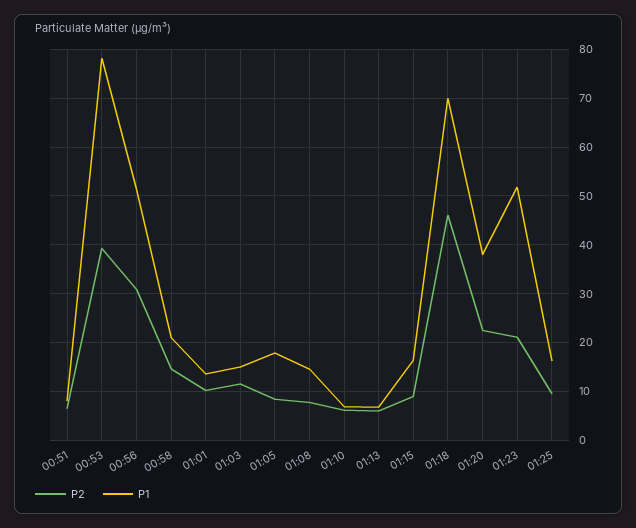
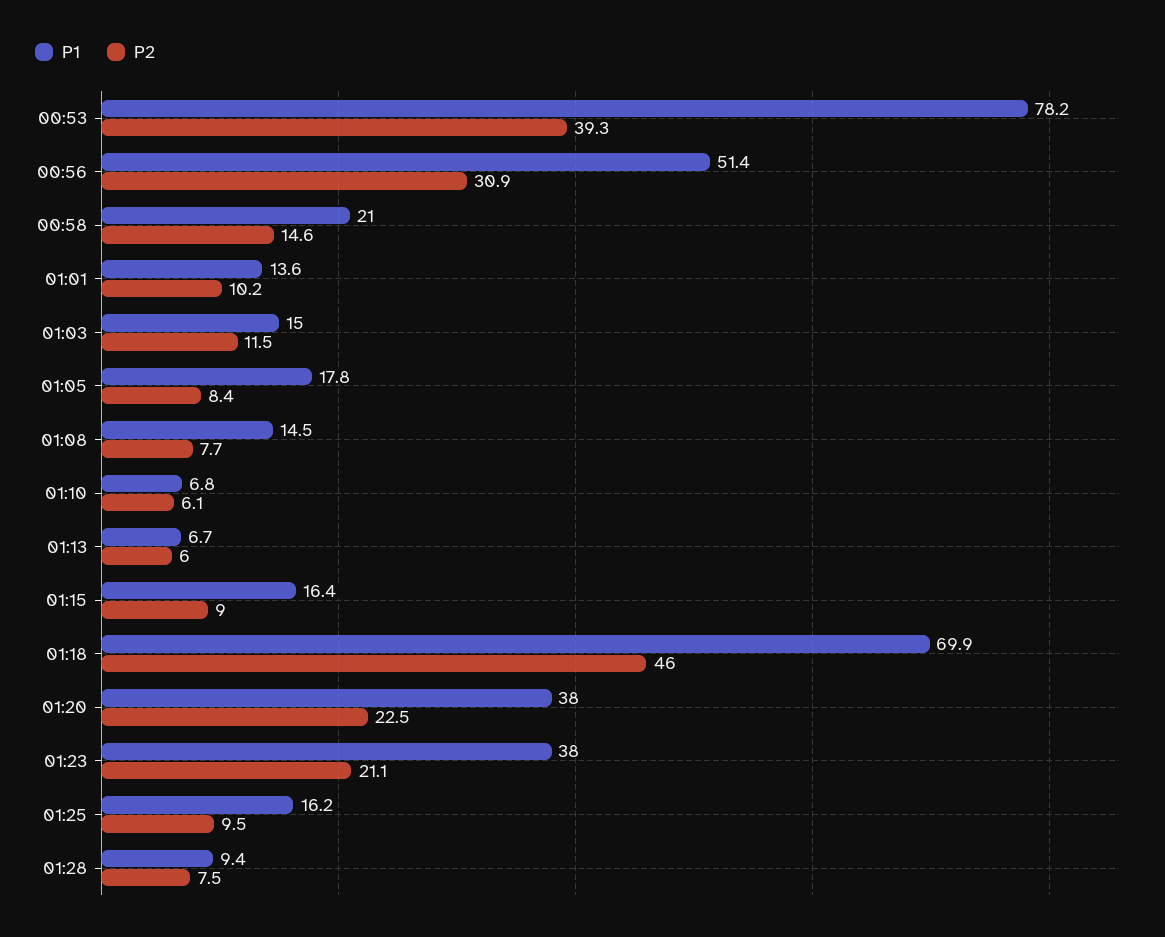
P2, 00:51: 6 -> none
P1, 00:51: 8 -> none
P1, 01:23: 52 -> 38
P1, 01:28: none -> 9.4
P2, 01:28: none -> 7.5

